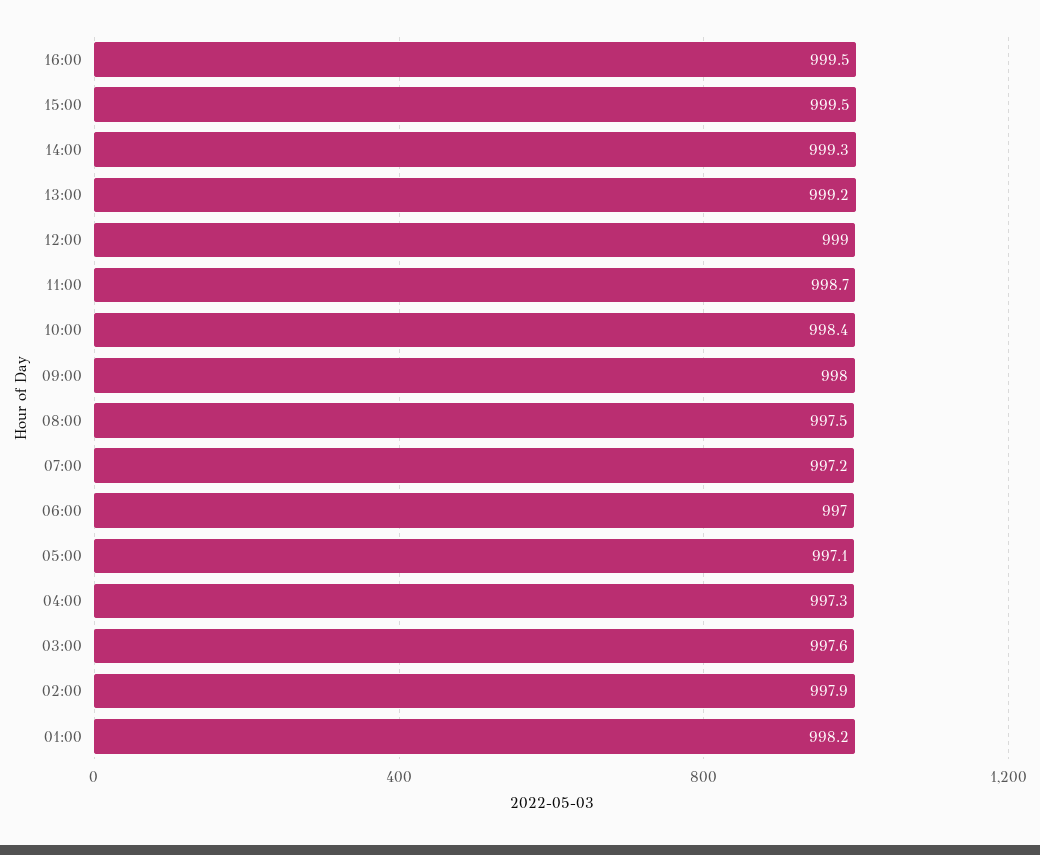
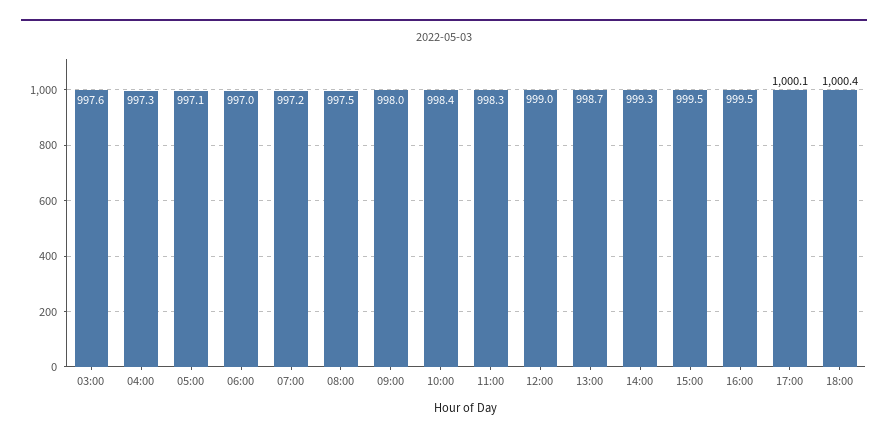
13:00: 999.2 -> 998.7
11:00: 998.7 -> 998.3
02:00: 997.9 -> none
01:00: 998.2 -> none
17:00: none -> 1000.1
18:00: none -> 1000.4

